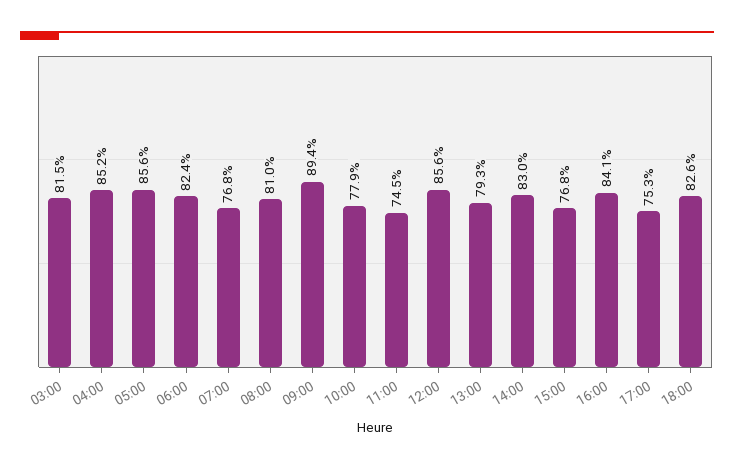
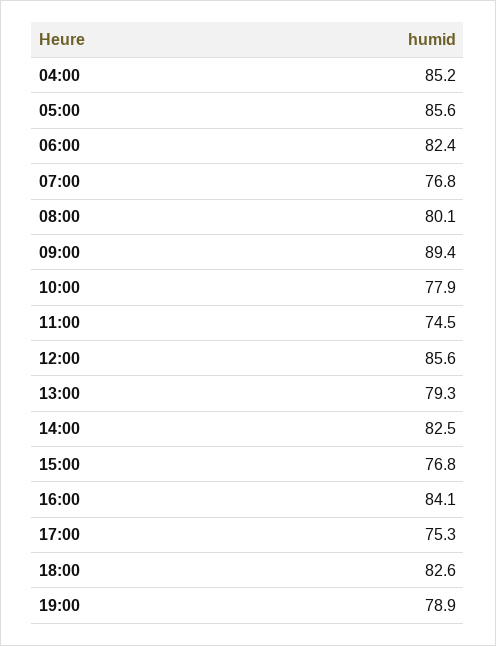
03:00: 81.5 -> none
08:00: 81 -> 80.1
14:00: 83 -> 82.5
19:00: none -> 78.9

